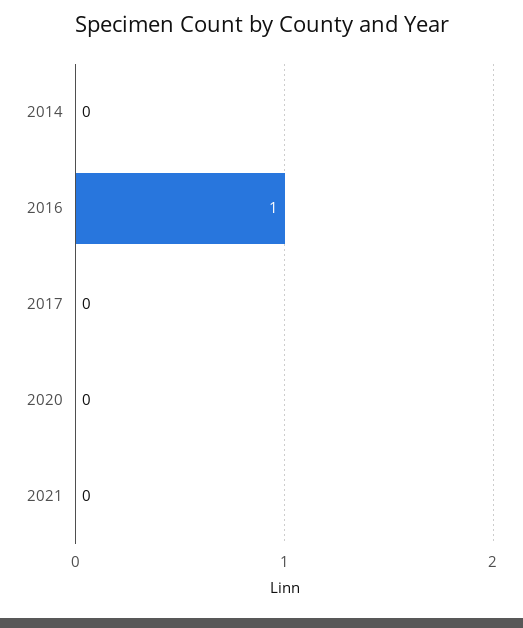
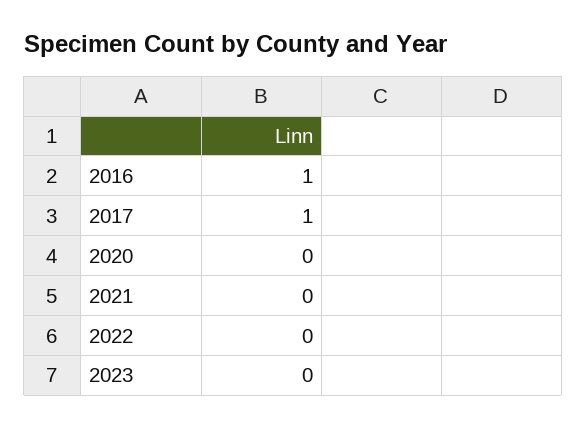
2014: 0 -> none
2017: 0 -> 1
2022: none -> 0
2023: none -> 0

